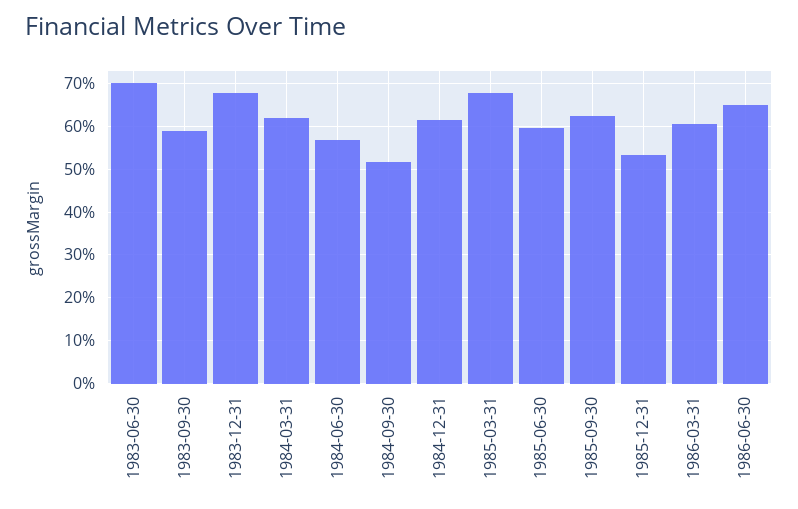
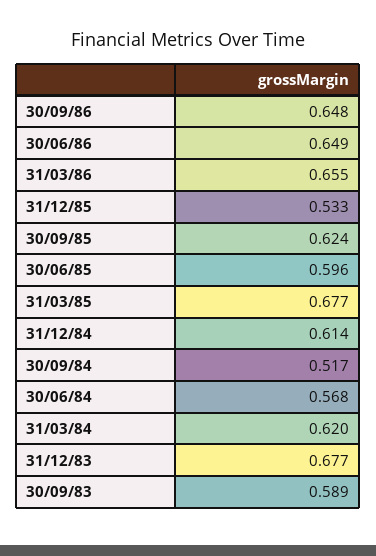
1983-06-30: 0.7 -> none
1986-03-31: 0.6 -> 0.655
30/09/86: none -> 0.648

